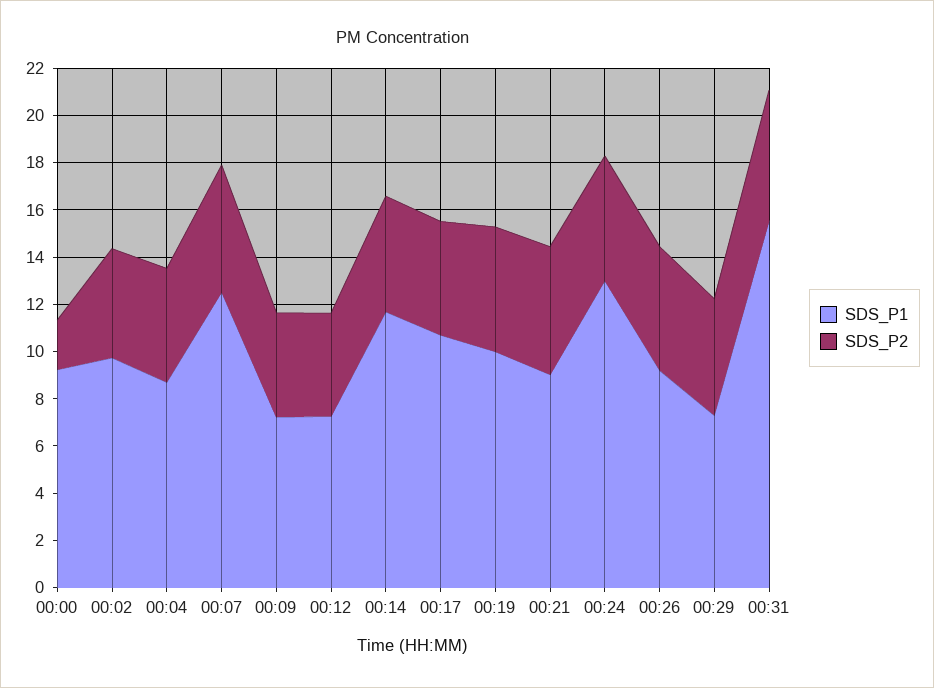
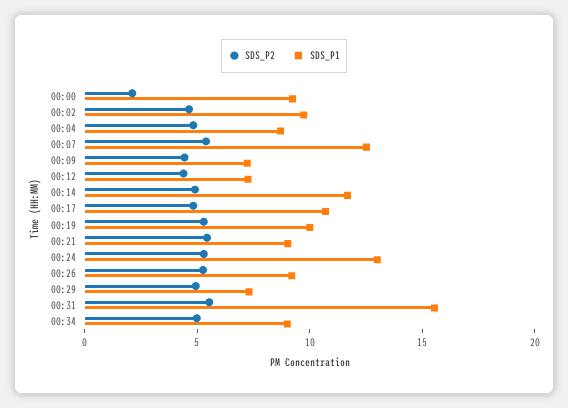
SDS_P2, 00:34: none -> 5
SDS_P1, 00:34: none -> 9

